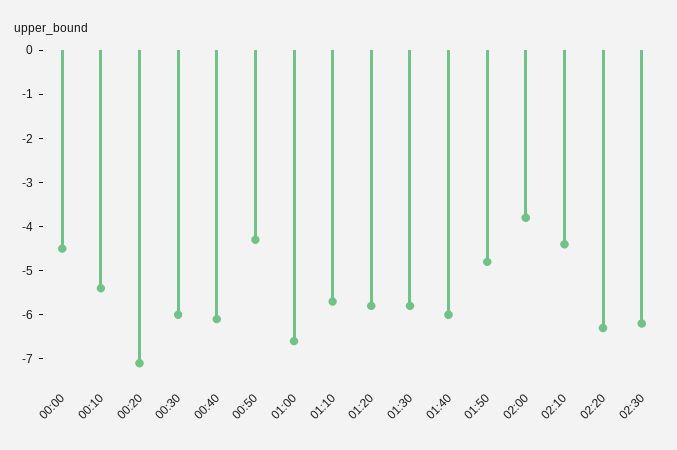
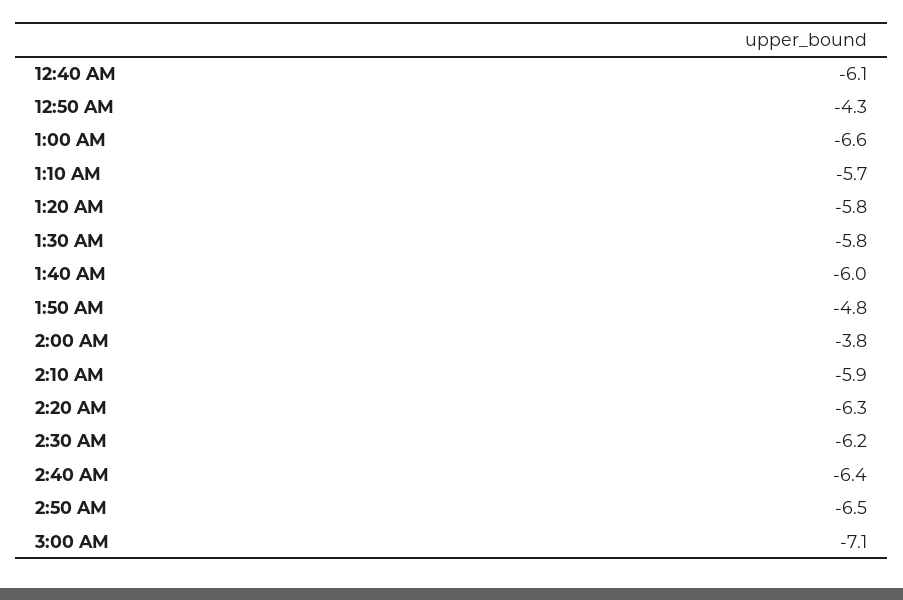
00:00: -4.5 -> none
00:10: -5.5 -> none
00:20: -7 -> none
00:30: -6 -> none
02:10: -4.5 -> -5.9
2:40 AM: none -> -6.4
2:50 AM: none -> -6.5
3:00 AM: none -> -7.1

